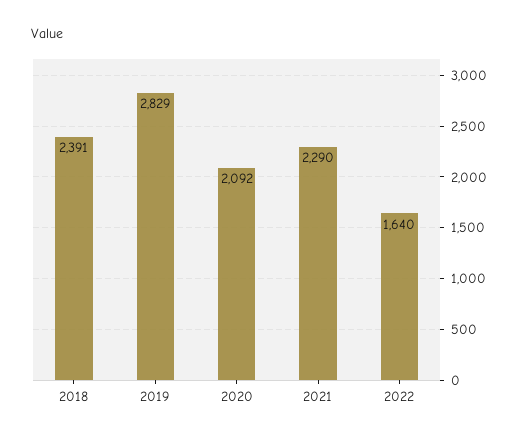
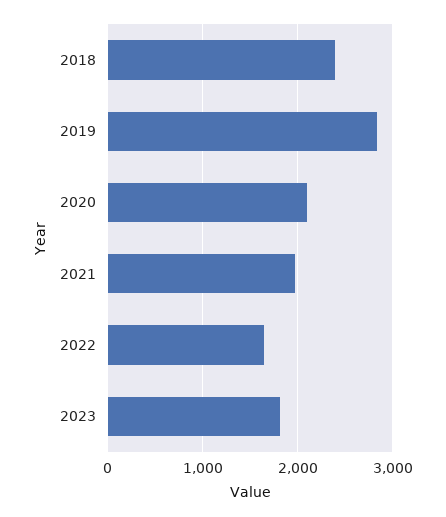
2021: 2290 -> 2000
2023: none -> 1800

